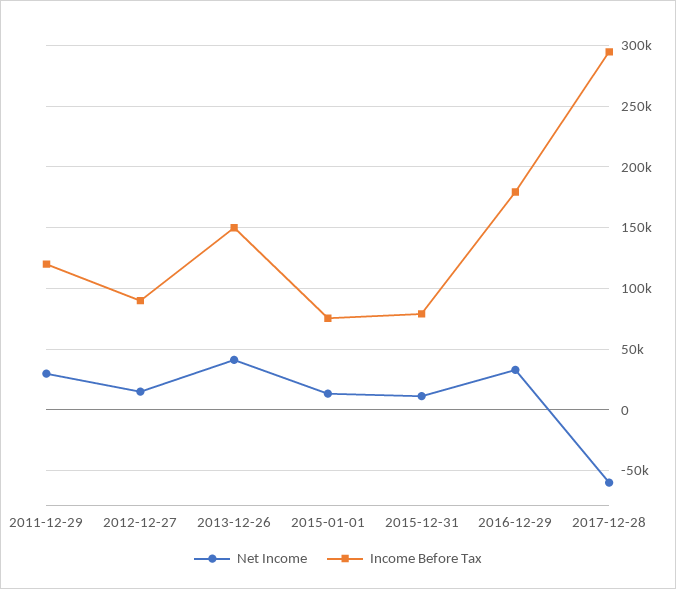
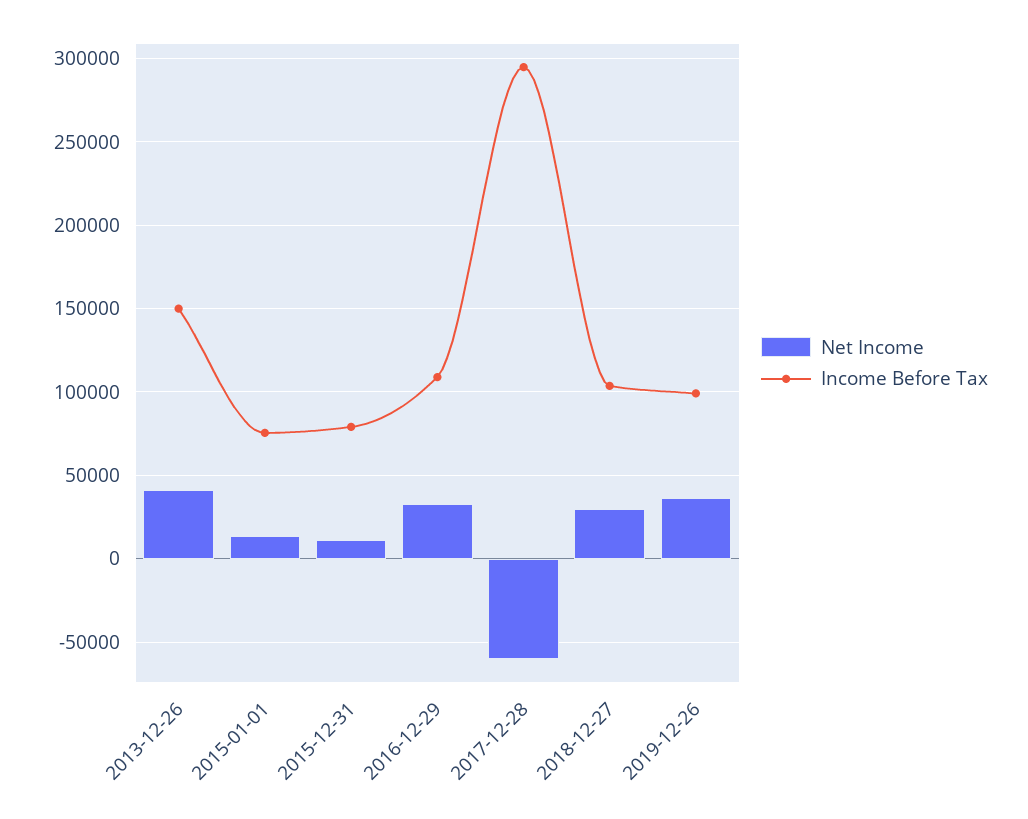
Net Income, 2011-12-29: 30000 -> none
Income Before Tax, 2011-12-29: 120000 -> none
Net Income, 2012-12-27: 15000 -> none
Income Before Tax, 2012-12-27: 90000 -> none
Income Before Tax, 2016-12-29: 180000 -> 110000
Net Income, 2018-12-27: none -> 30000
Income Before Tax, 2018-12-27: none -> 105000
Net Income, 2019-12-26: none -> 35000
Income Before Tax, 2019-12-26: none -> 100000

